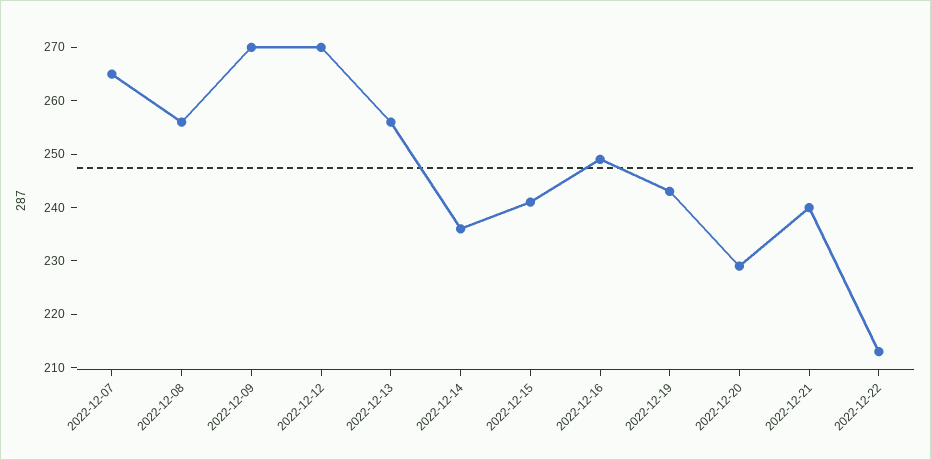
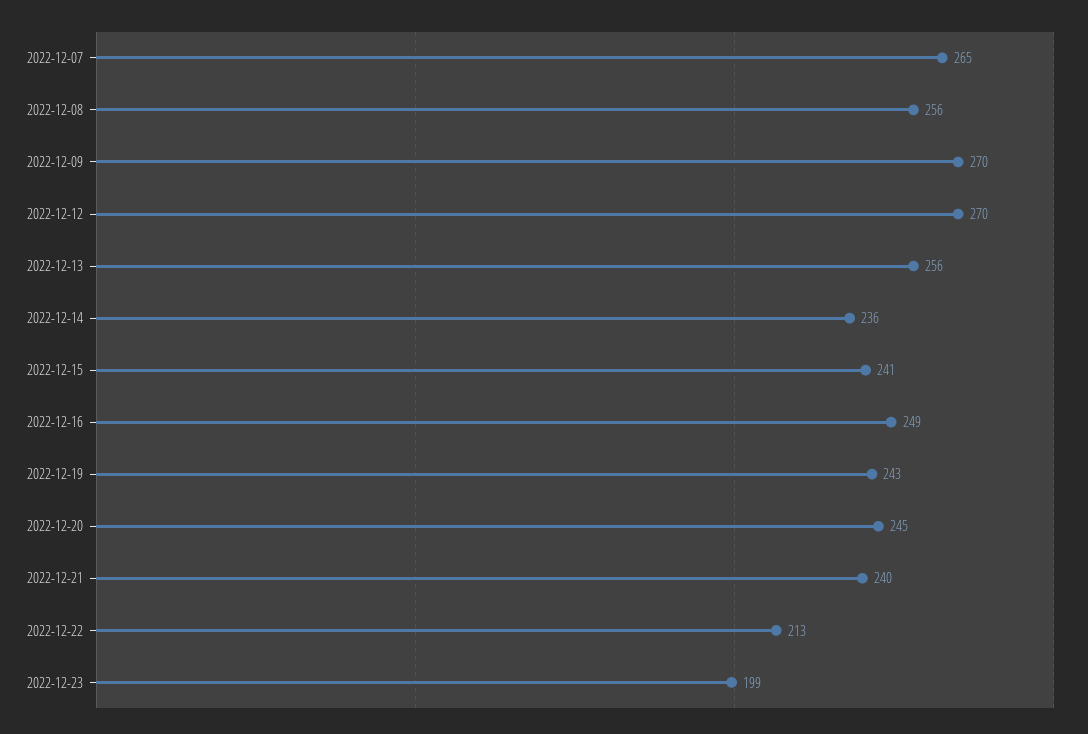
2022-12-20: 230 -> 245
2022-12-23: none -> 199

